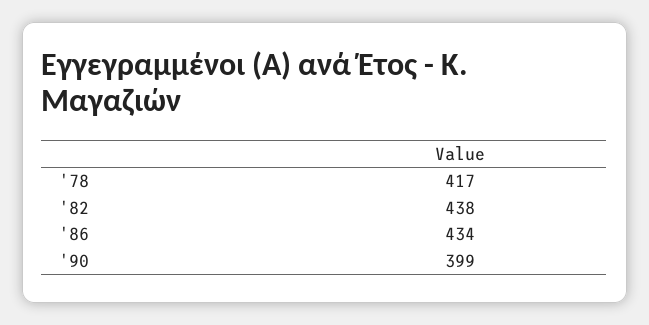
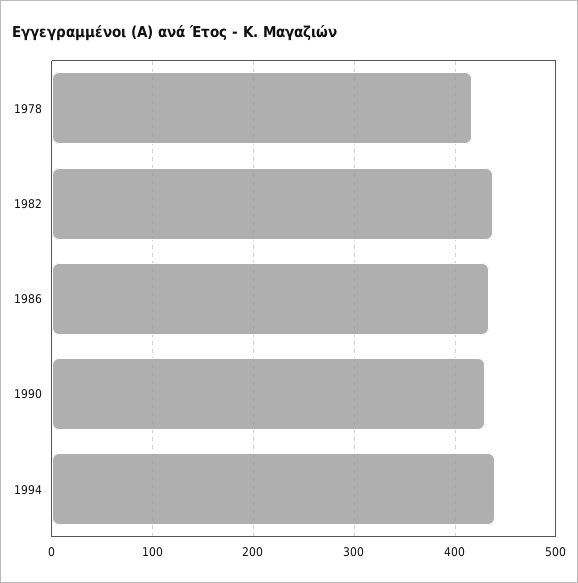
'90: 399 -> 430
1994: none -> 440

